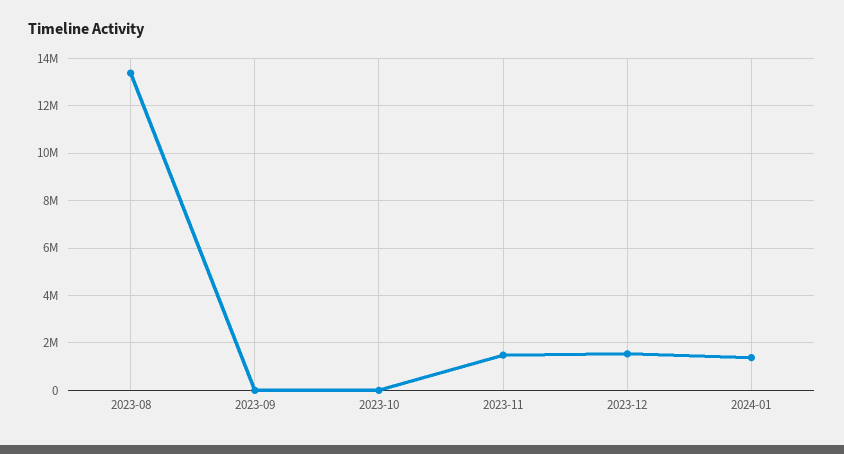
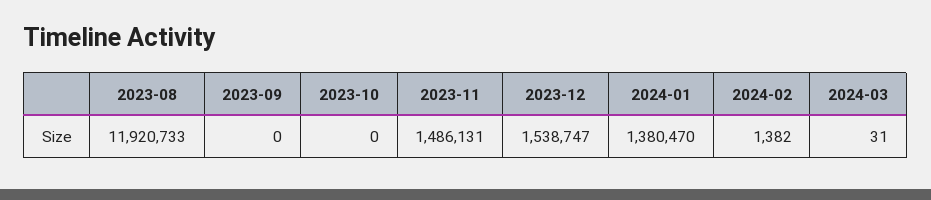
2023-08: 13500000 -> 11920733
2024-02: none -> 1382
2024-03: none -> 31

